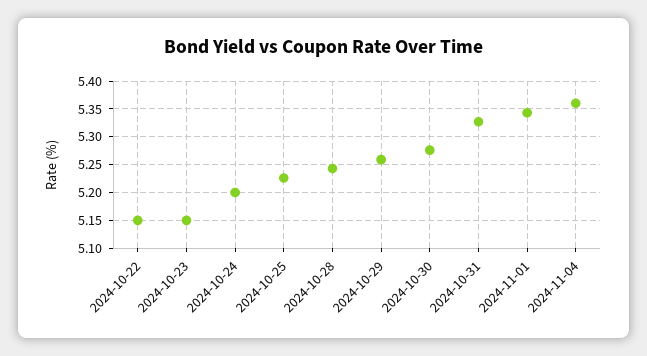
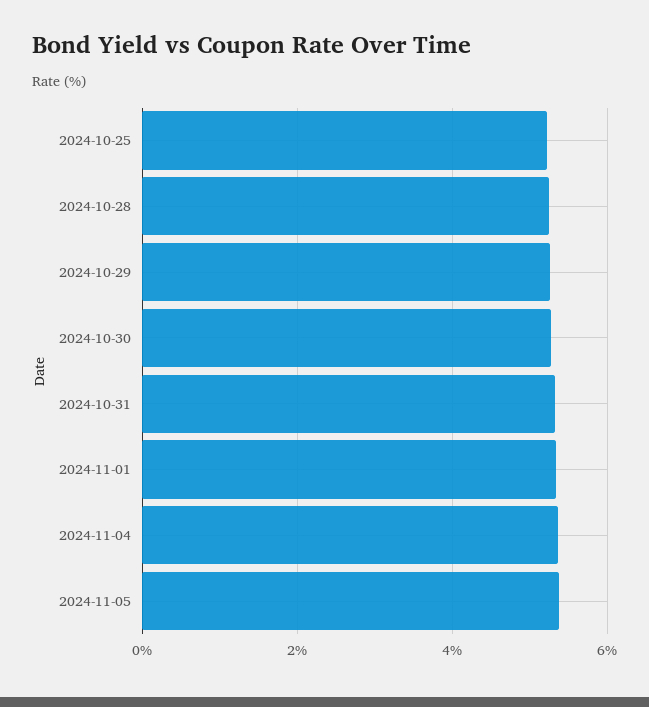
2024-10-22: 5.15 -> none
2024-10-23: 5.15 -> none
2024-10-24: 5.2 -> none
2024-11-05: none -> 5.4

